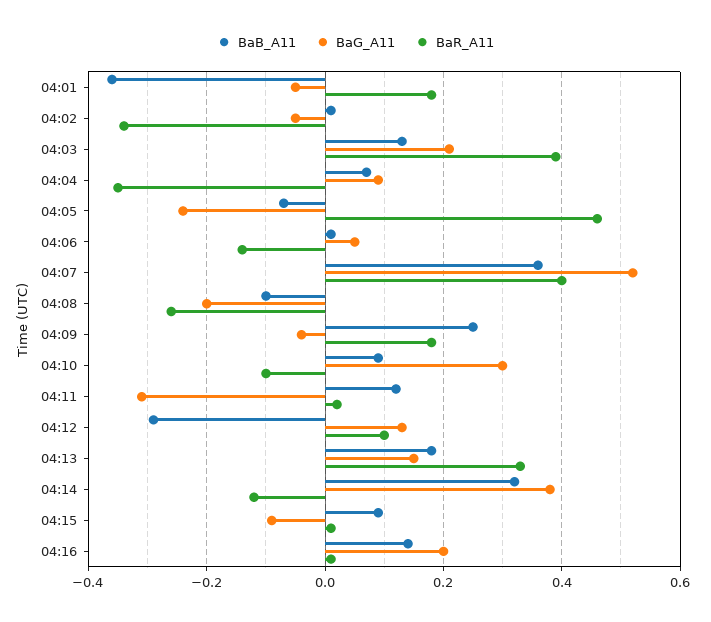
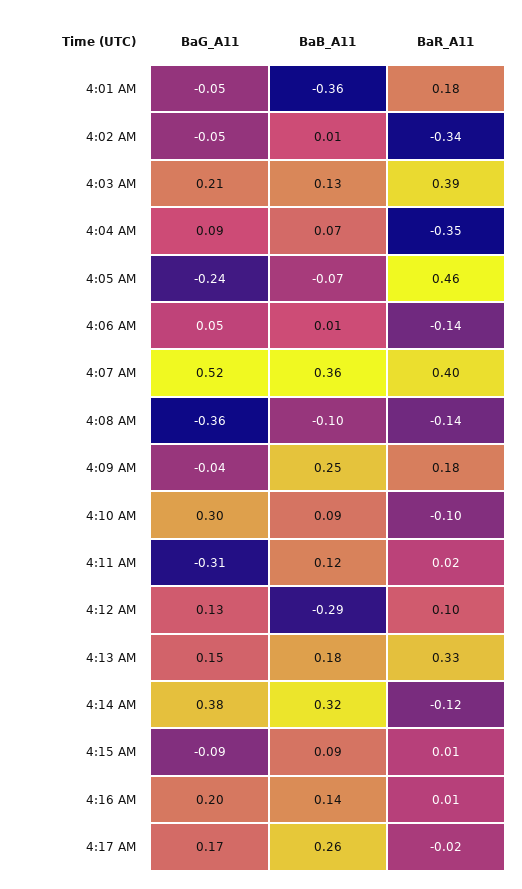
BaG_A11, 04:08: -0.2 -> -0.36
BaR_A11, 04:08: -0.25 -> -0.14
BaG_A11, 4:17 AM: none -> 0.17
BaB_A11, 4:17 AM: none -> 0.26
BaR_A11, 4:17 AM: none -> -0.02

